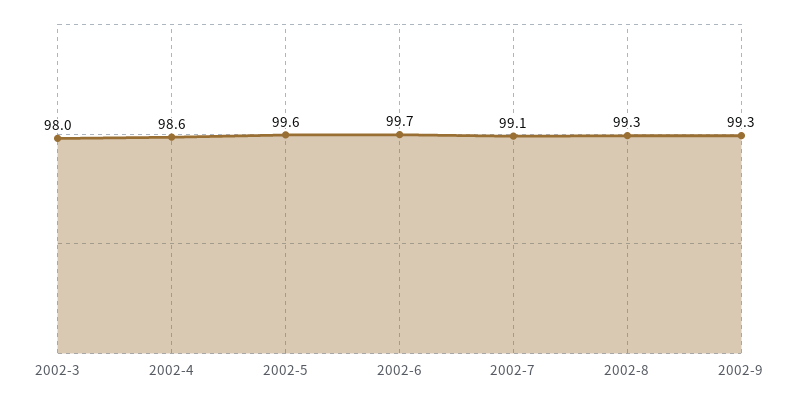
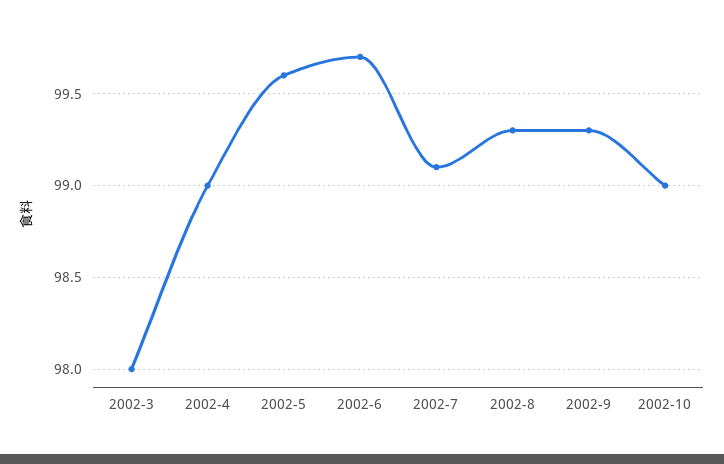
2002-4: 98.6 -> 99
2002-10: none -> 99

